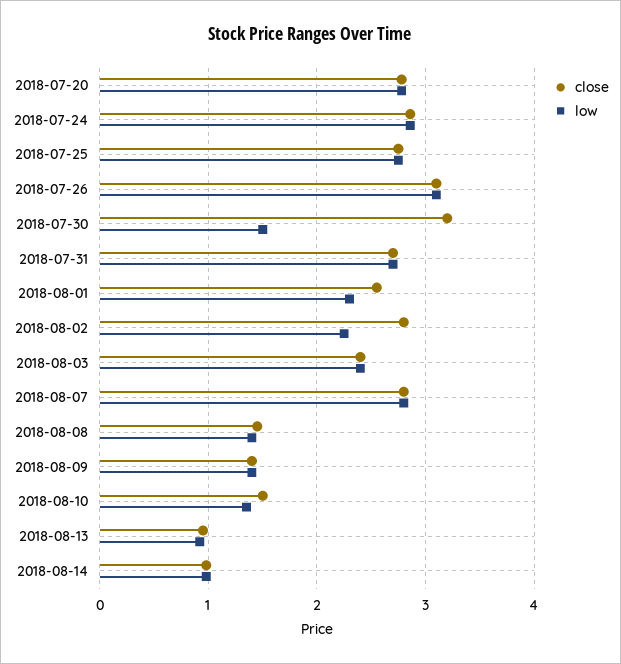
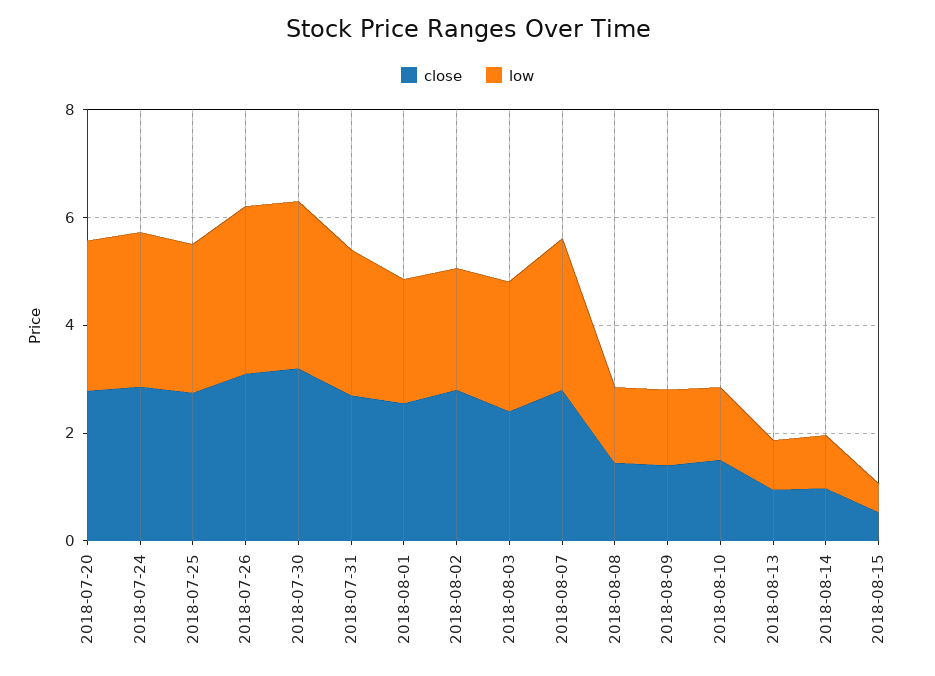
low, 2018-07-30: 1.5 -> 3
close, 2018-08-15: none -> 0.5
low, 2018-08-15: none -> 0.5

